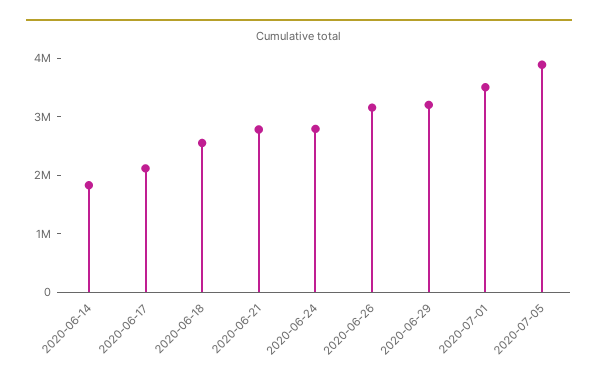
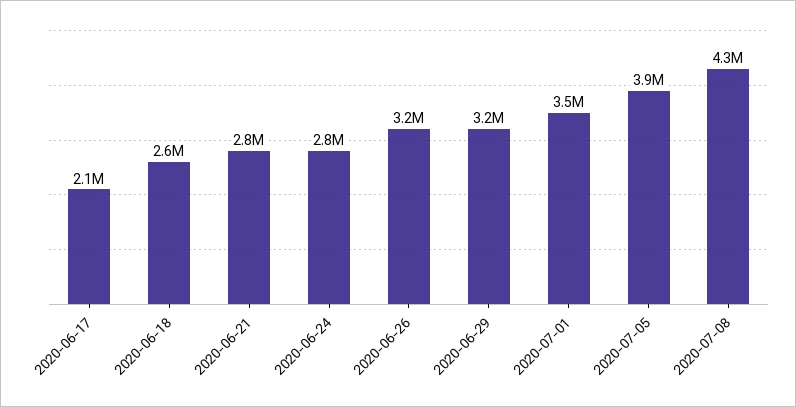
2020-06-14: 1800000 -> none
2020-07-08: none -> 4300000

